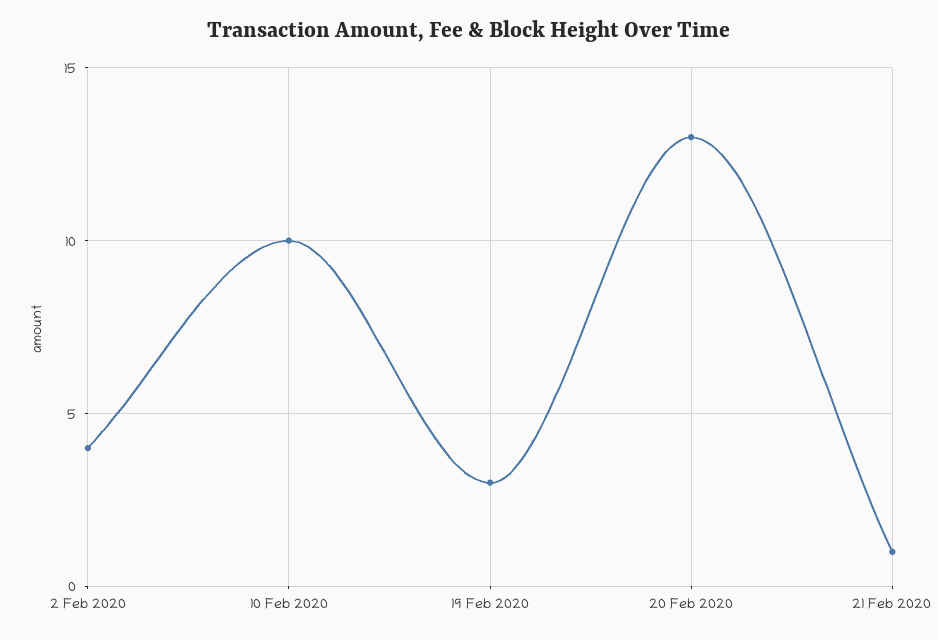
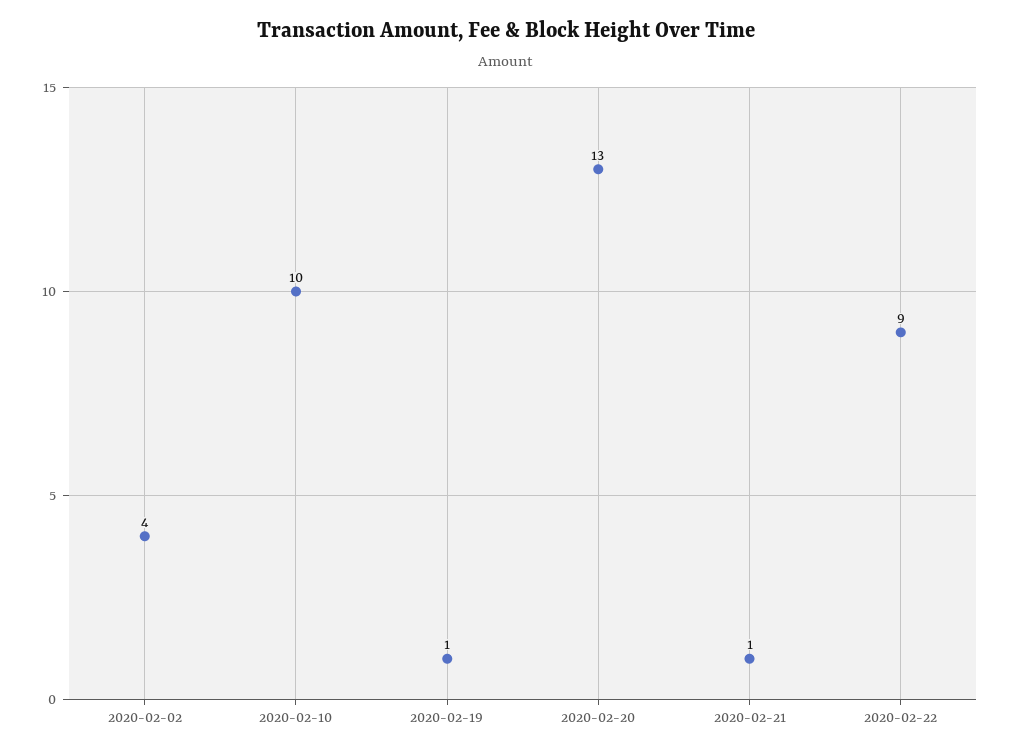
19 Feb 2020: 3 -> 1
2020-02-22: none -> 9

